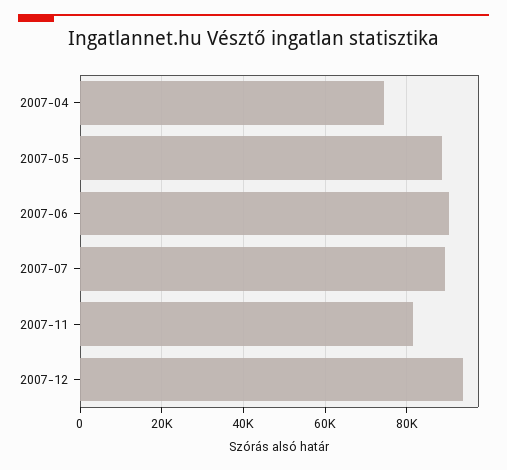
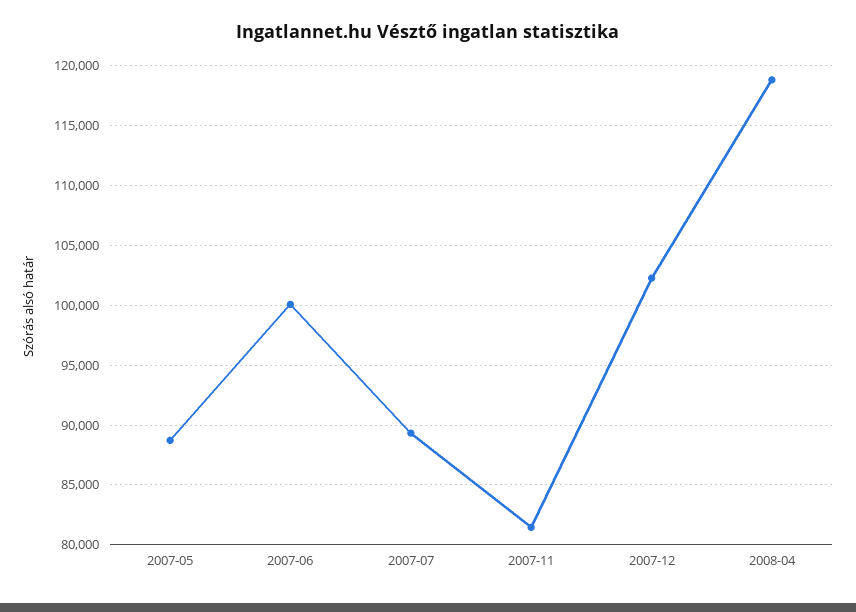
2007-04: 74000 -> none
2007-06: 90000 -> 100000
2007-12: 94000 -> 102000
2008-04: none -> 119000

